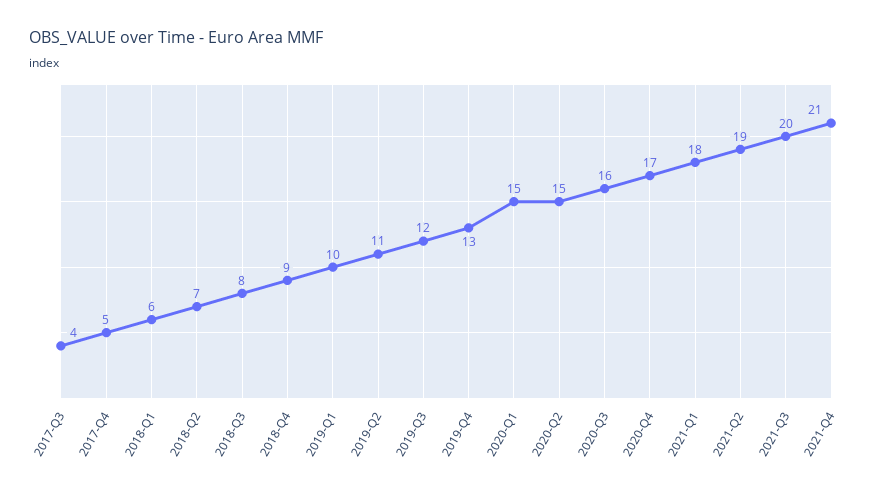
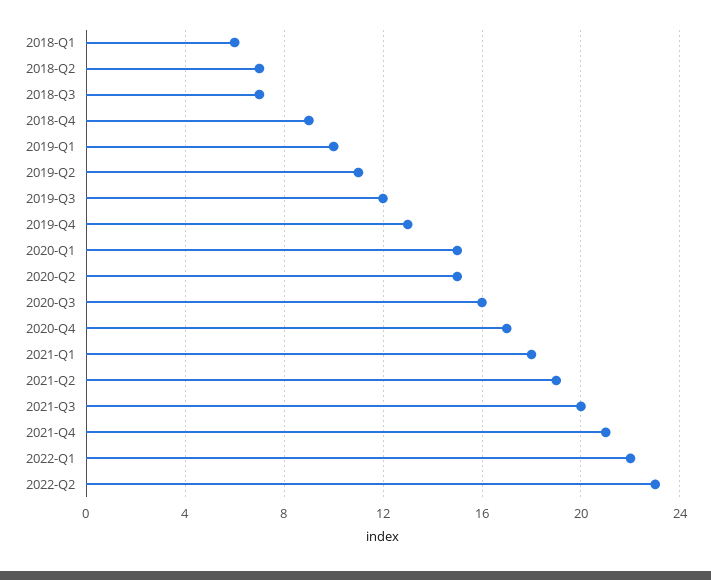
2017-Q3: 4 -> none
2017-Q4: 5 -> none
2018-Q3: 8 -> 7
2022-Q1: none -> 22
2022-Q2: none -> 23

